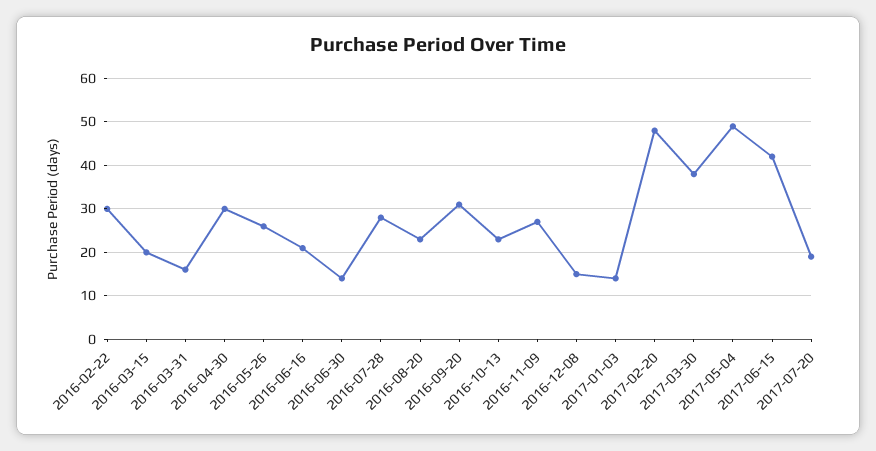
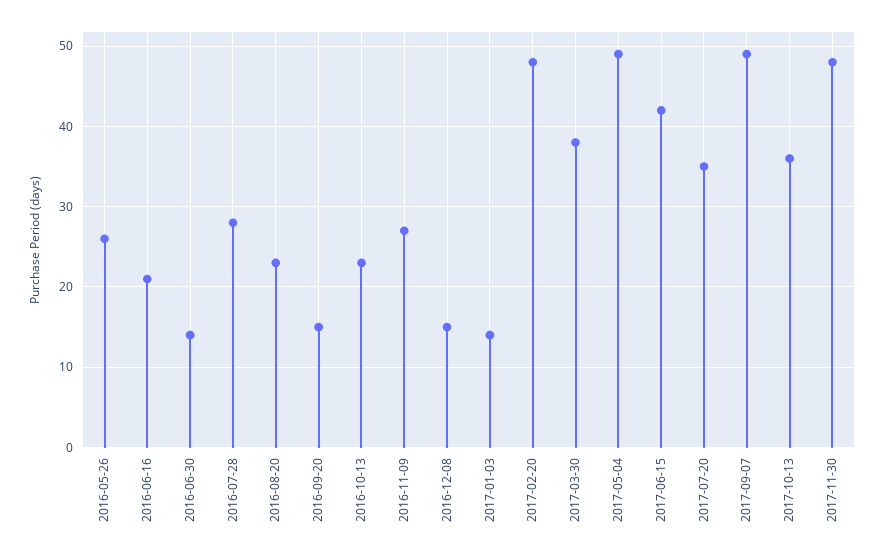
2016-02-22: 30 -> none
2016-03-15: 20 -> none
2016-03-31: 15 -> none
2016-04-30: 30 -> none
2016-09-20: 30 -> 15
2017-07-20: 20 -> 35
2017-09-07: none -> 49
2017-10-13: none -> 36
2017-11-30: none -> 48

